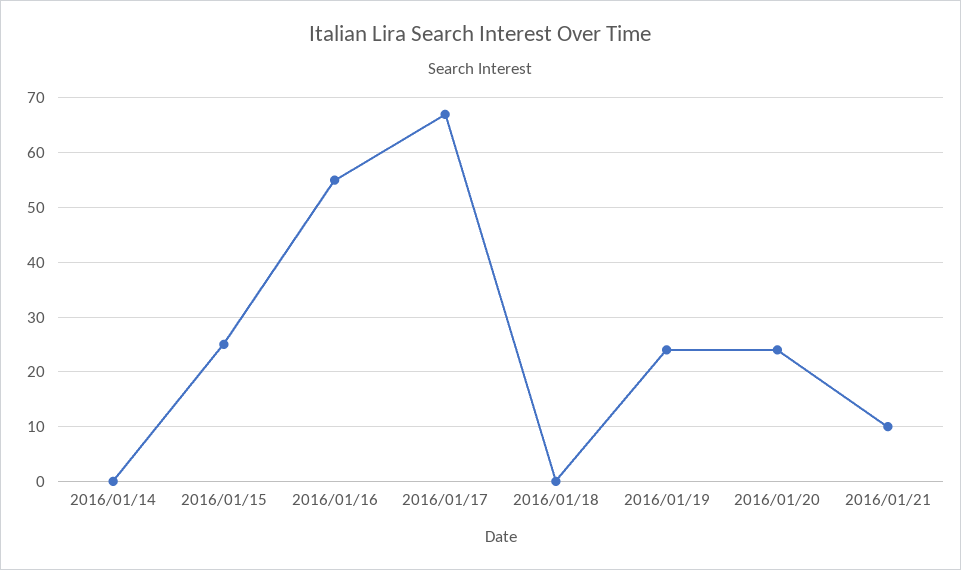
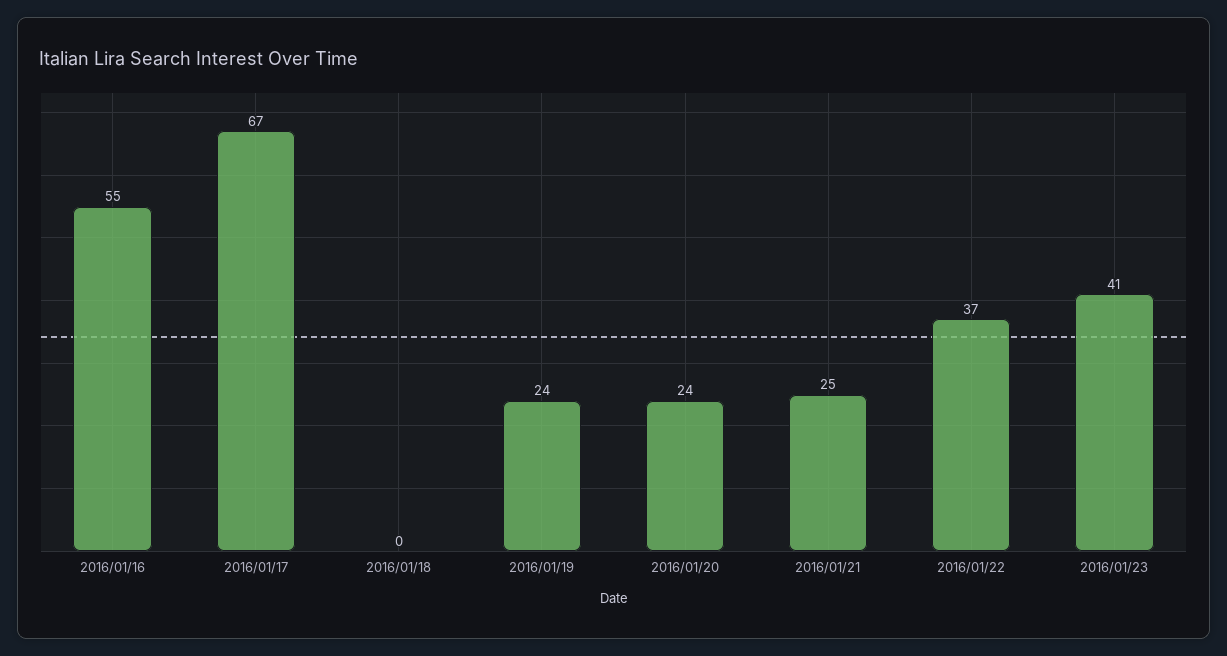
2016/01/14: 0 -> none
2016/01/15: 25 -> none
2016/01/21: 10 -> 25
2016/01/22: none -> 37
2016/01/23: none -> 41

